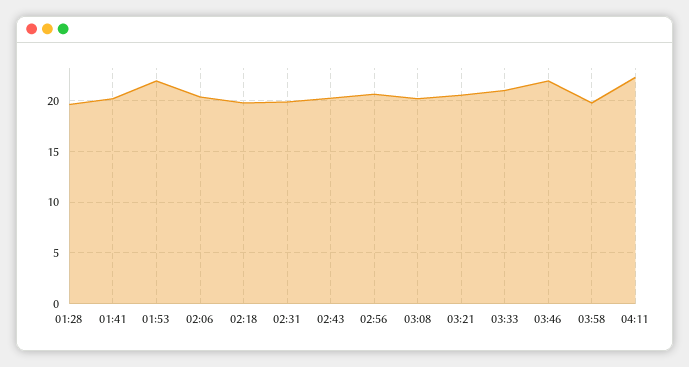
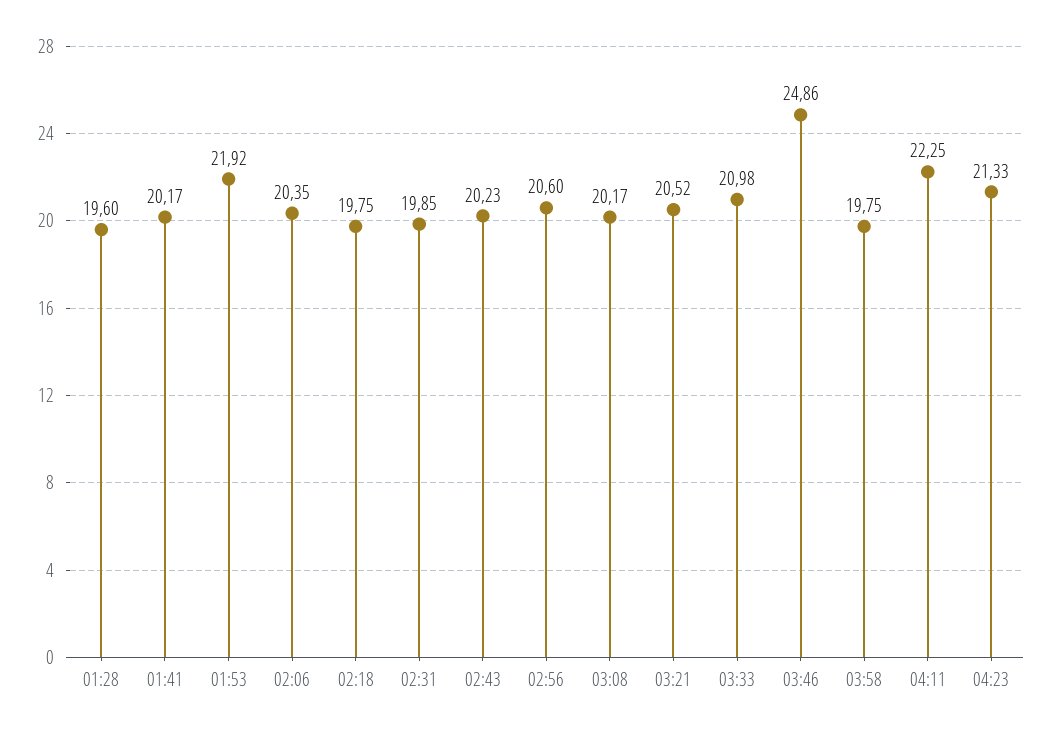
03:46: 22 -> 24.86
04:23: none -> 21.33

